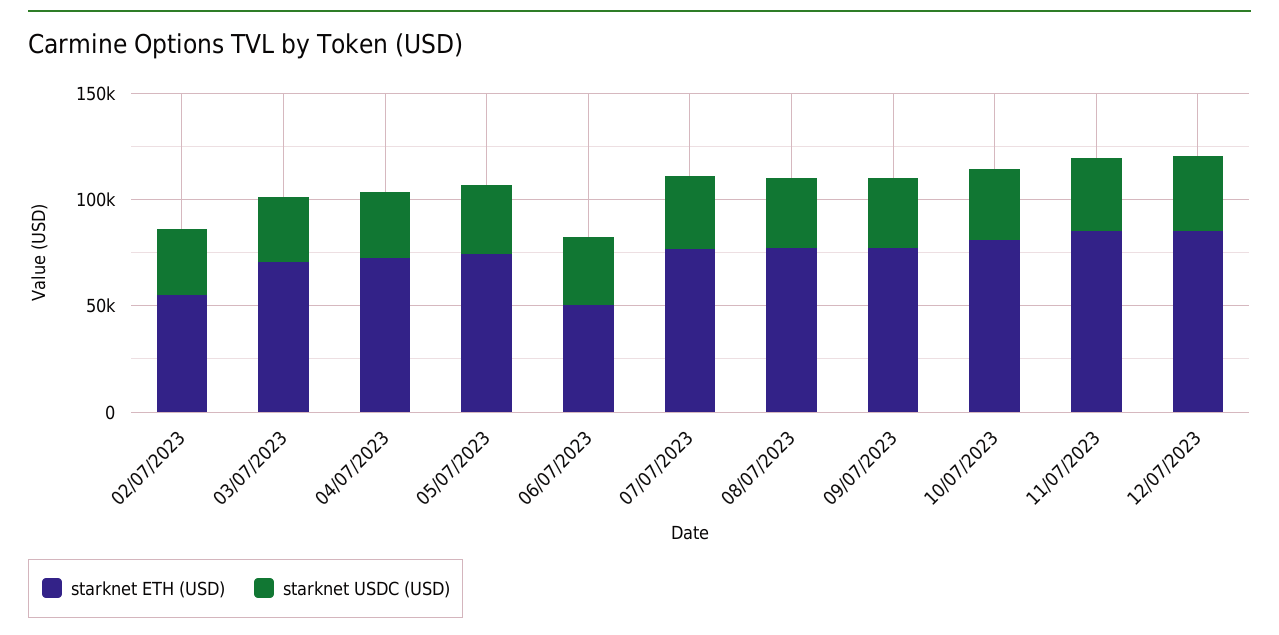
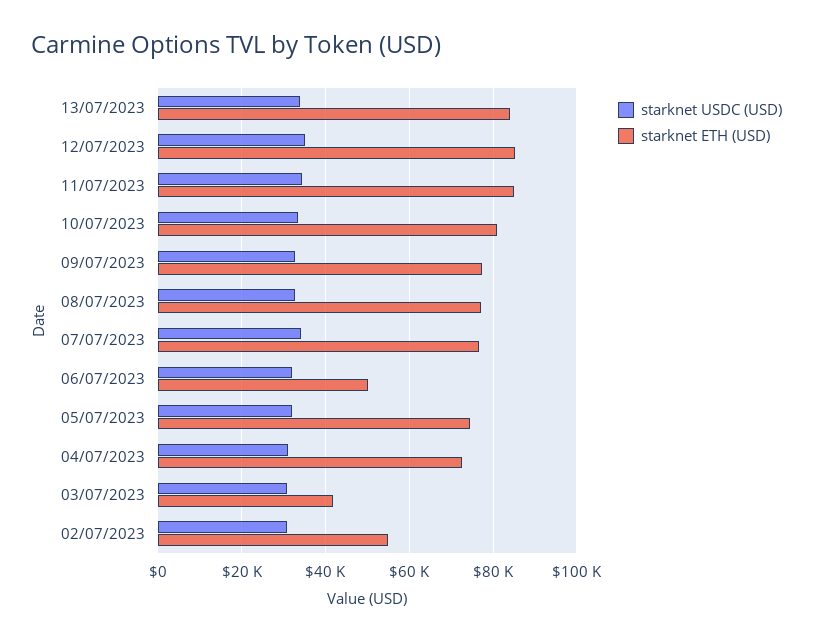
starknet ETH (USD), 03/07/2023: 70000 -> 42000
starknet USDC (USD), 13/07/2023: none -> 34000
starknet ETH (USD), 13/07/2023: none -> 84000

